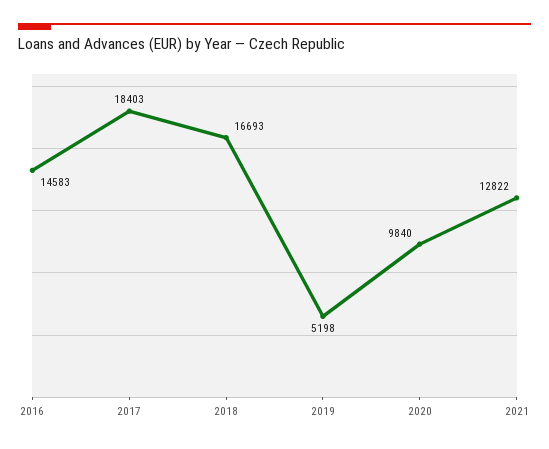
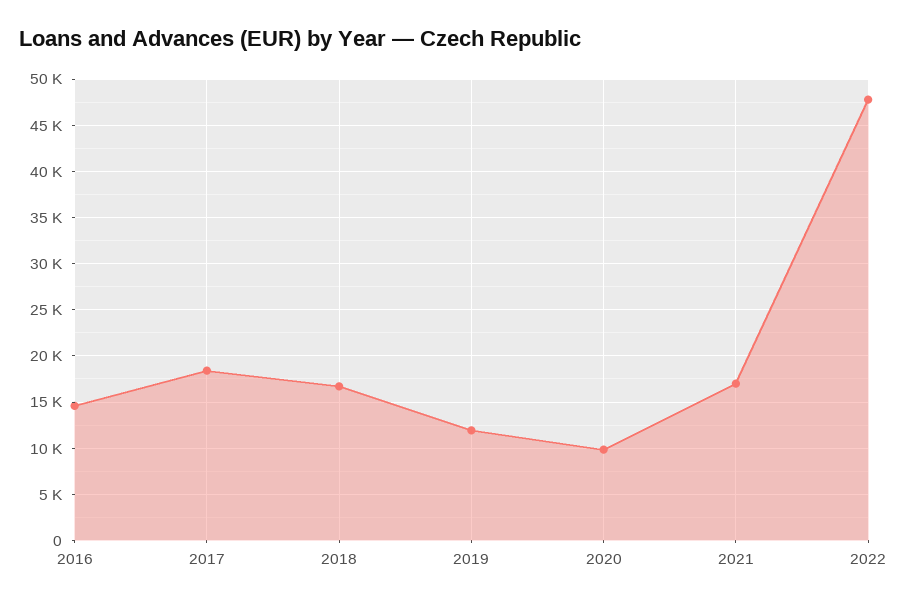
2019: 5198 -> 12000
2021: 12822 -> 17000
2022: none -> 48000

